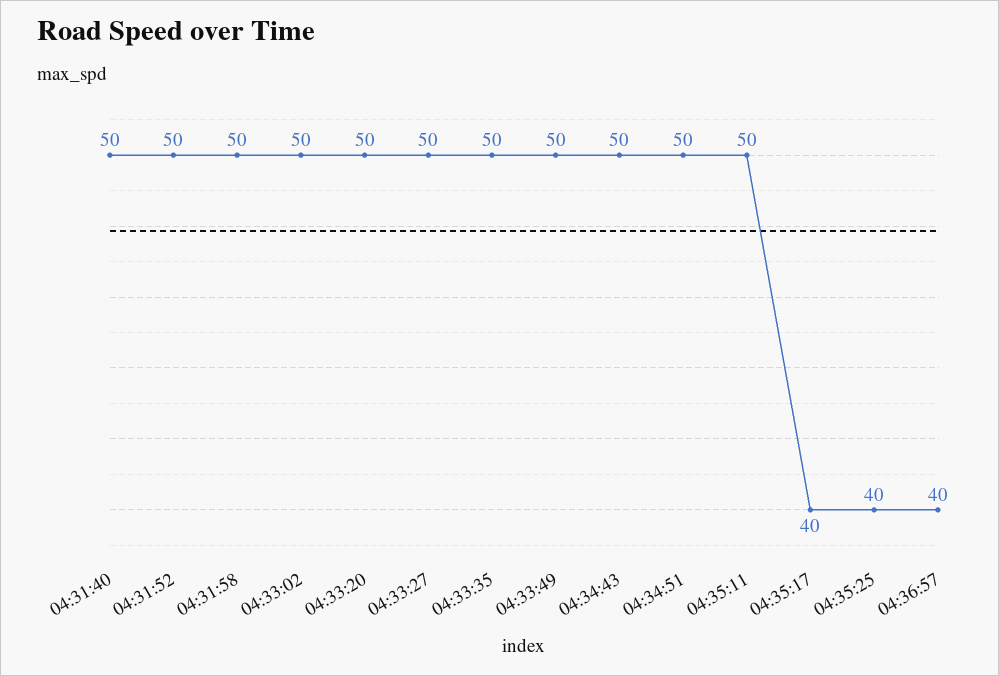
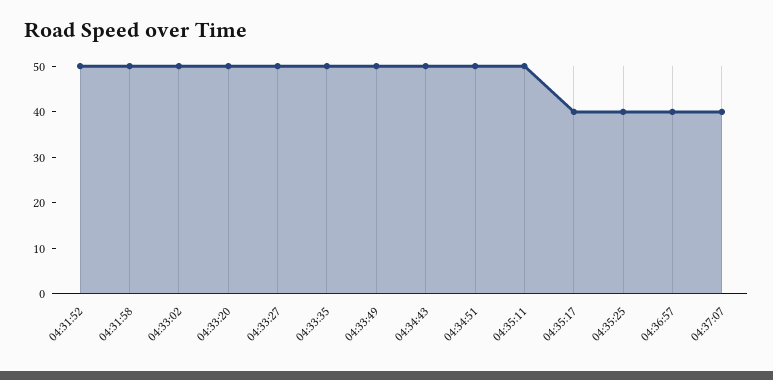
04:31:40: 50 -> none
04:37:07: none -> 40

